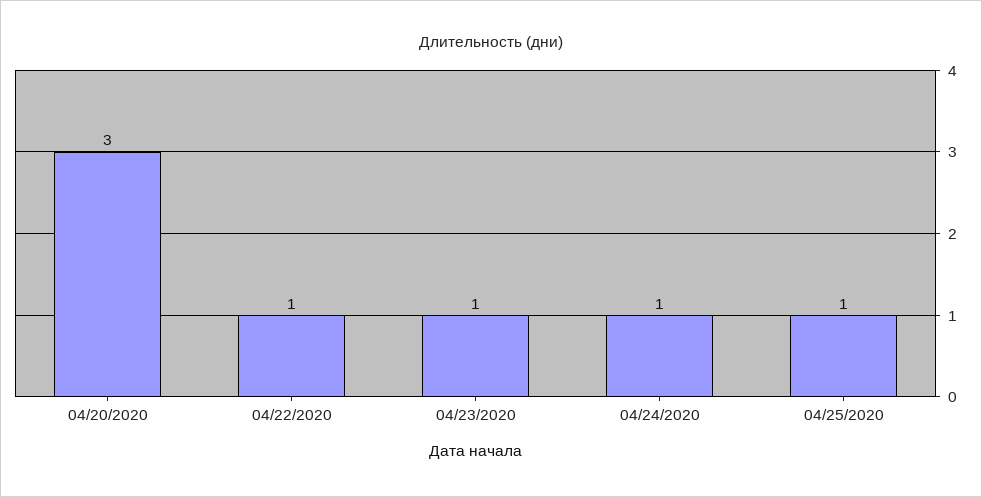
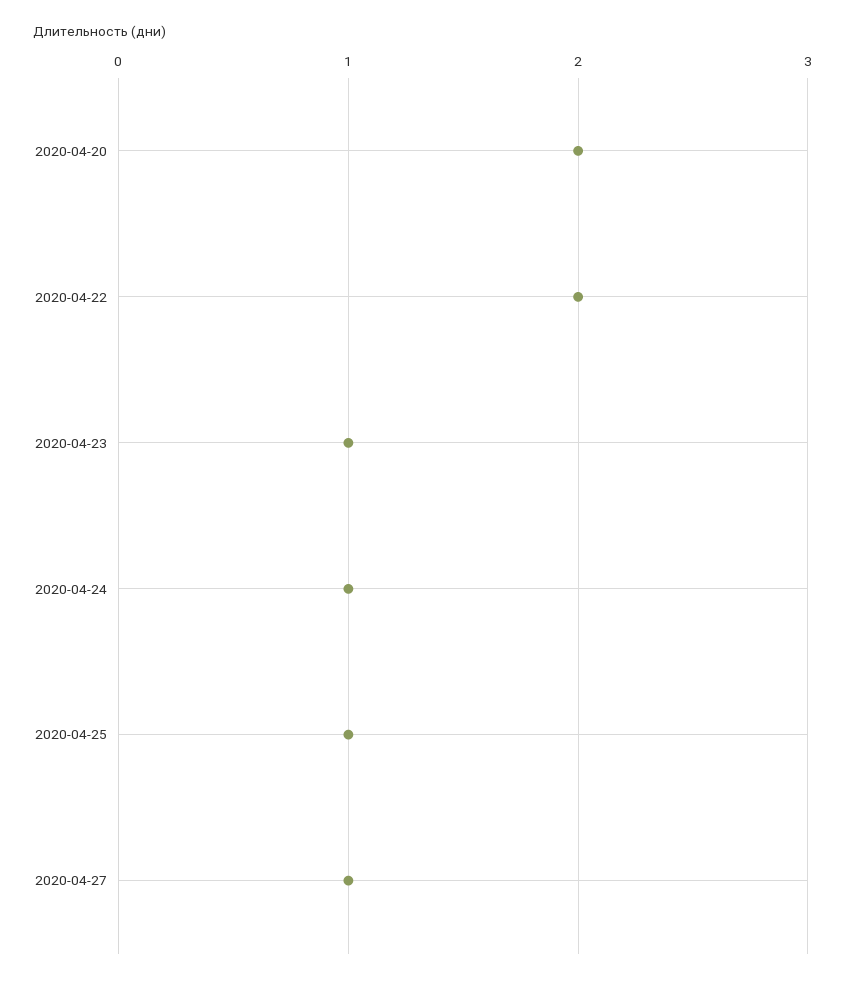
04/20/2020: 3 -> 2
04/22/2020: 1 -> 2
2020-04-27: none -> 1

